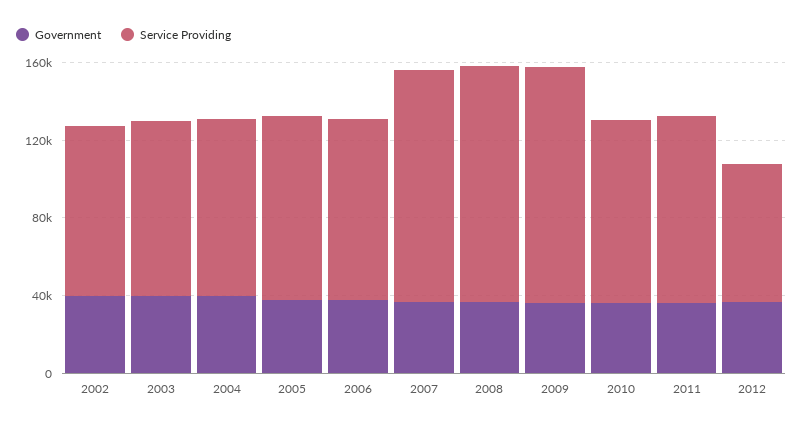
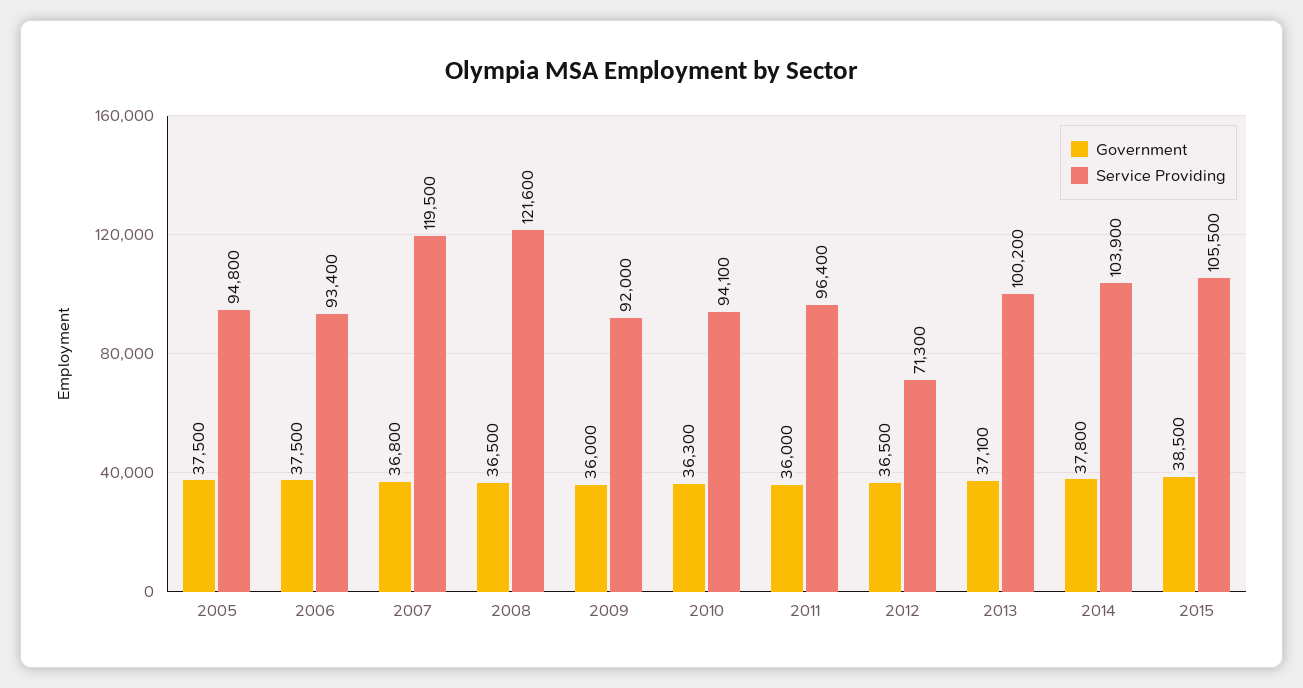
Government, 2002: 40000 -> none
Service Providing, 2002: 90000 -> none
Government, 2003: 40000 -> none
Service Providing, 2003: 90000 -> none
Government, 2004: 40000 -> none
Service Providing, 2004: 90000 -> none
Service Providing, 2009: 120000 -> 92000
Government, 2013: none -> 37100
Service Providing, 2013: none -> 100200
Government, 2014: none -> 37800
Service Providing, 2014: none -> 103900
Government, 2015: none -> 38500
Service Providing, 2015: none -> 105500

